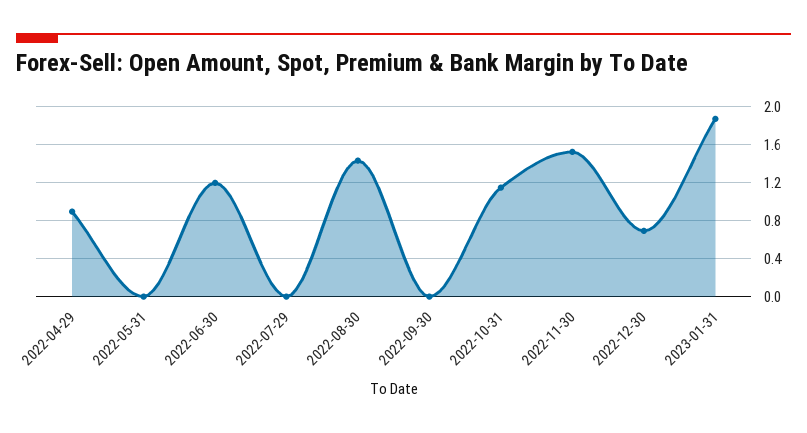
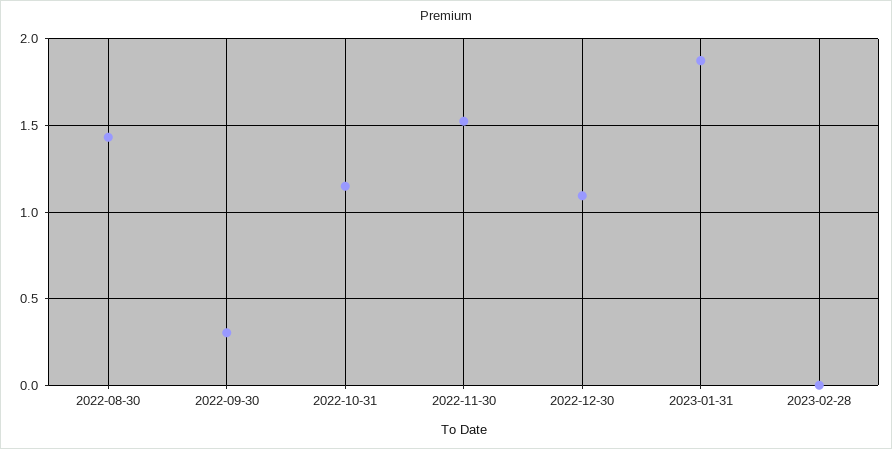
2022-04-29: 0.9 -> none
2022-05-31: 0 -> none
2022-06-30: 1.2 -> none
2022-07-29: 0 -> none
2022-09-30: 0 -> 0.3
2022-12-30: 0.7 -> 1.1
2023-02-28: none -> 0

